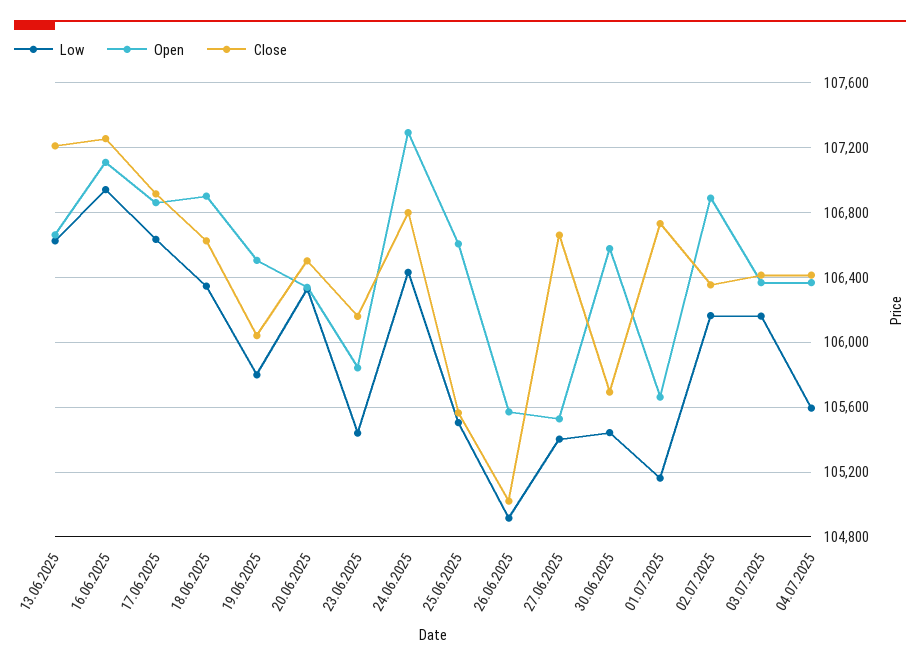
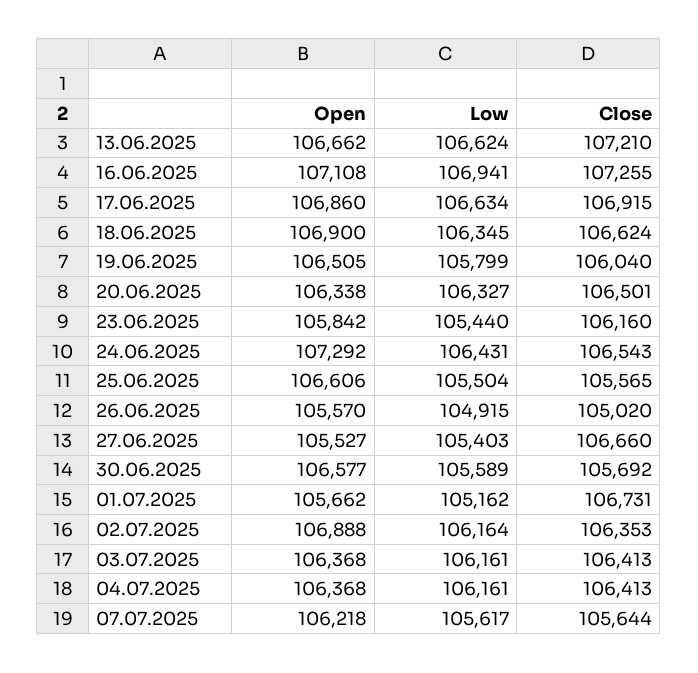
Close, 24.06.2025: 106800 -> 106543
Low, 30.06.2025: 105450 -> 105589
Low, 04.07.2025: 105600 -> 106161
Open, 07.07.2025: none -> 106218
Low, 07.07.2025: none -> 105617
Close, 07.07.2025: none -> 105644

